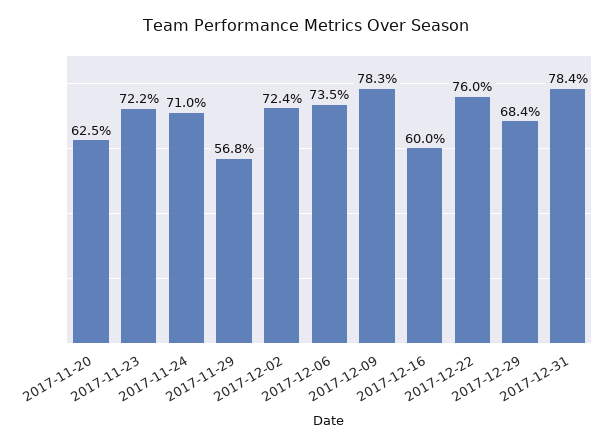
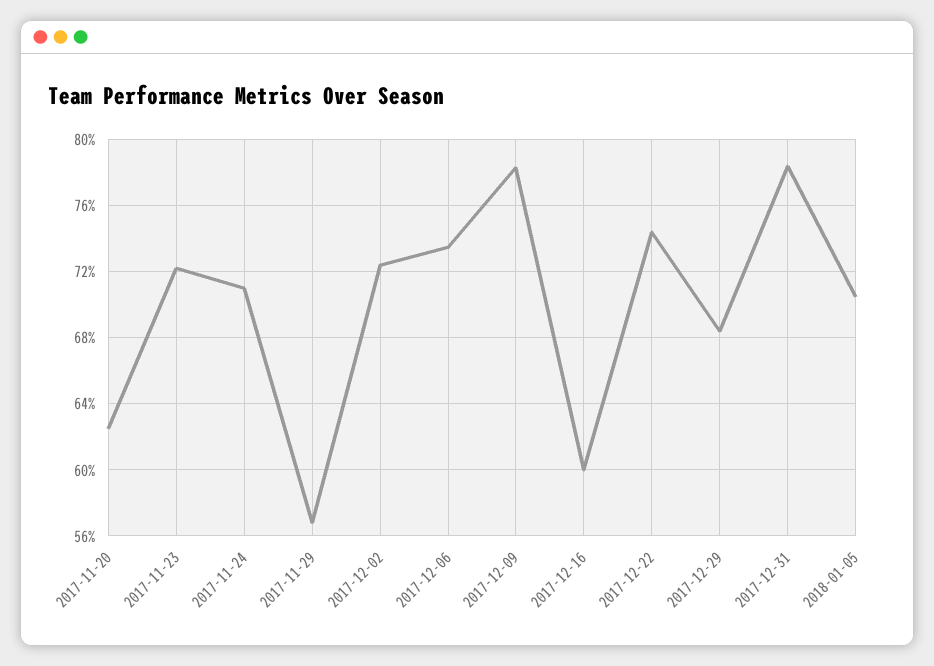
2017-12-22: 76 -> 74.5
2018-01-05: none -> 70.5

